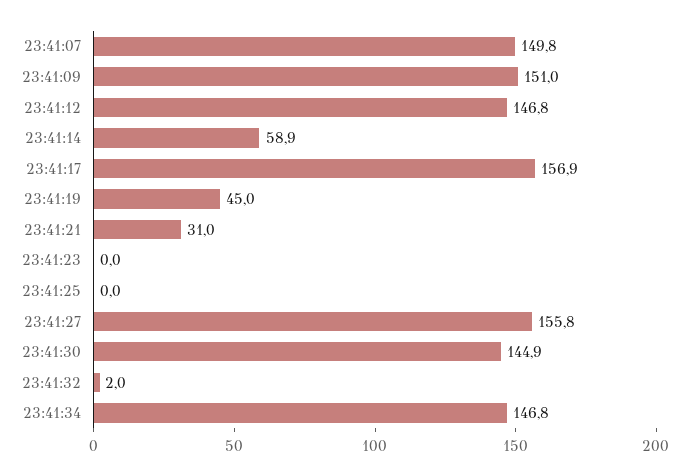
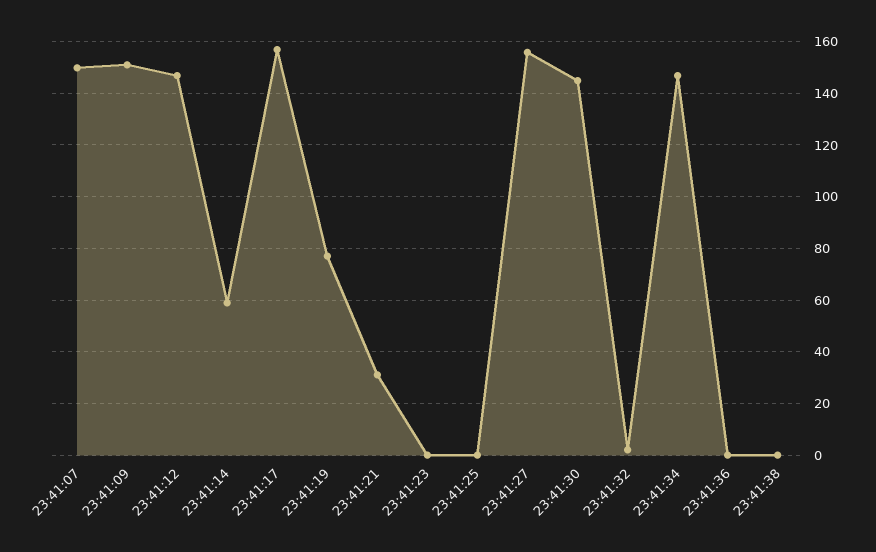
23:41:19: 45 -> 77.5
23:41:36: none -> 0
23:41:38: none -> 0

